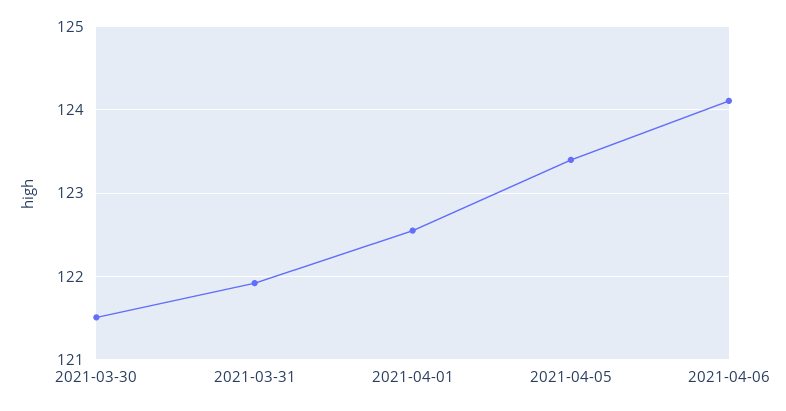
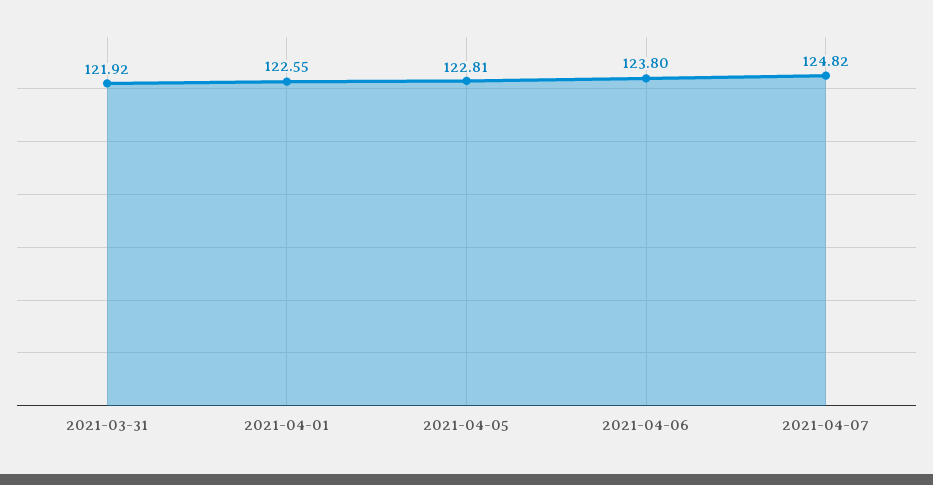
2021-03-30: 121.5 -> none
2021-04-05: 123.4 -> 122.81
2021-04-06: 124.1 -> 123.8
2021-04-07: none -> 124.82

